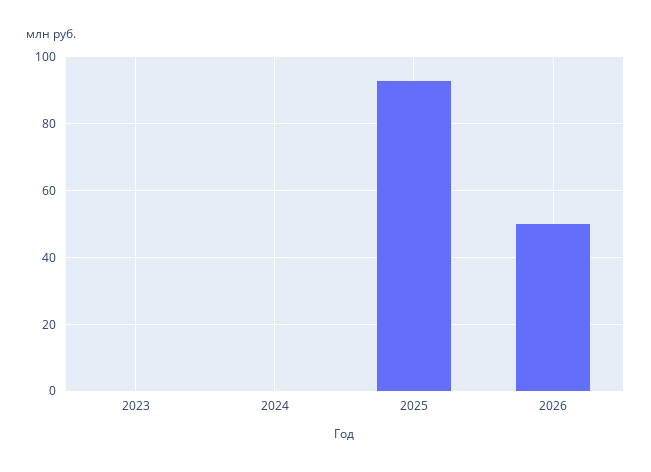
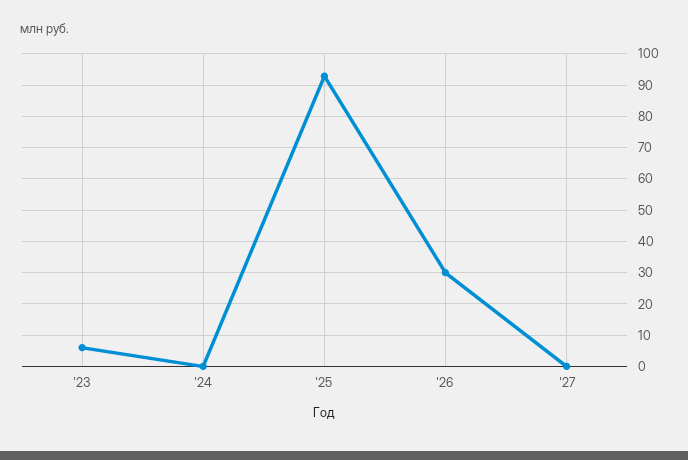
2023: 0 -> 6
2026: 50 -> 30
'27: none -> 0

